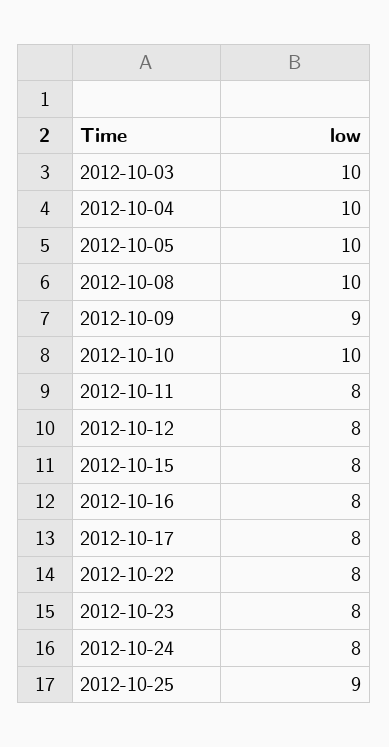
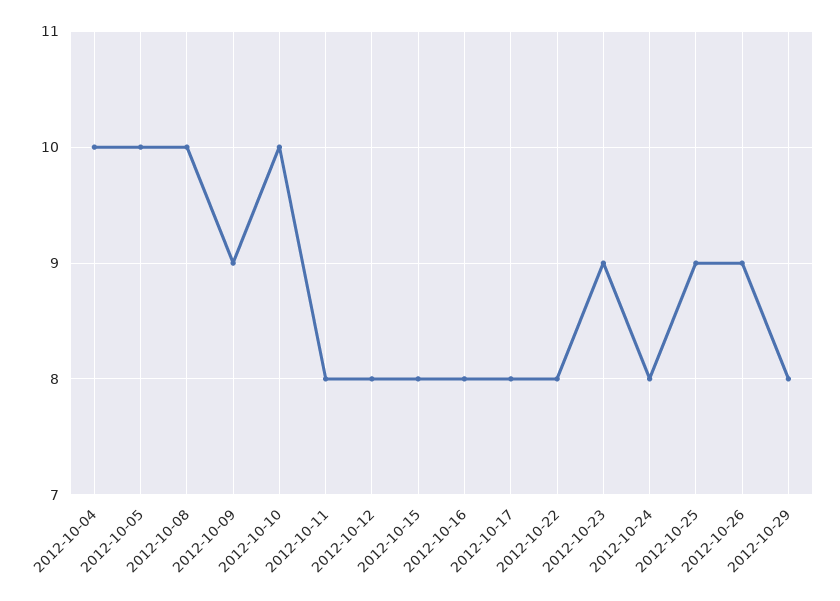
2012-10-03: 10 -> none
2012-10-23: 8 -> 9
2012-10-26: none -> 9
2012-10-29: none -> 8

